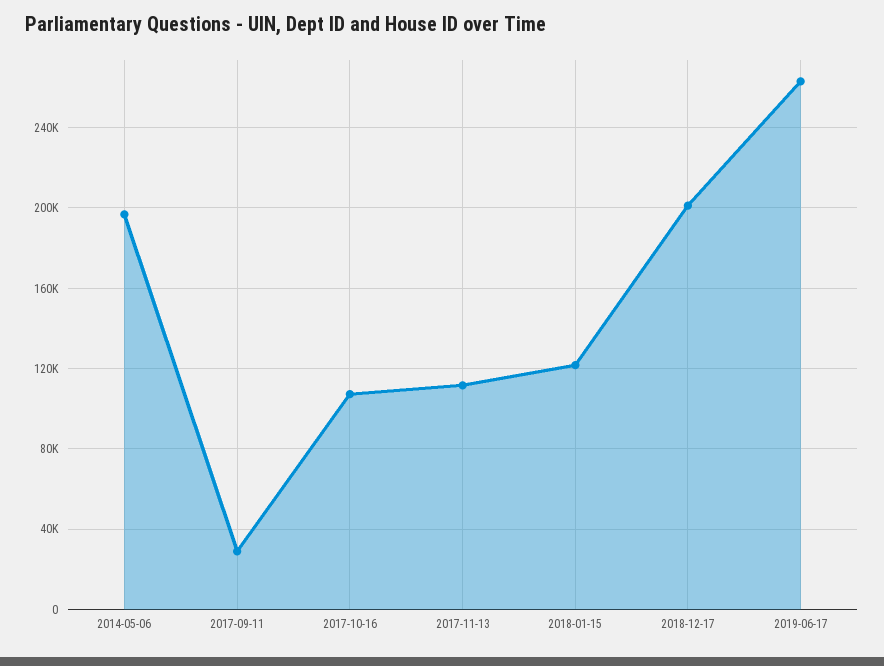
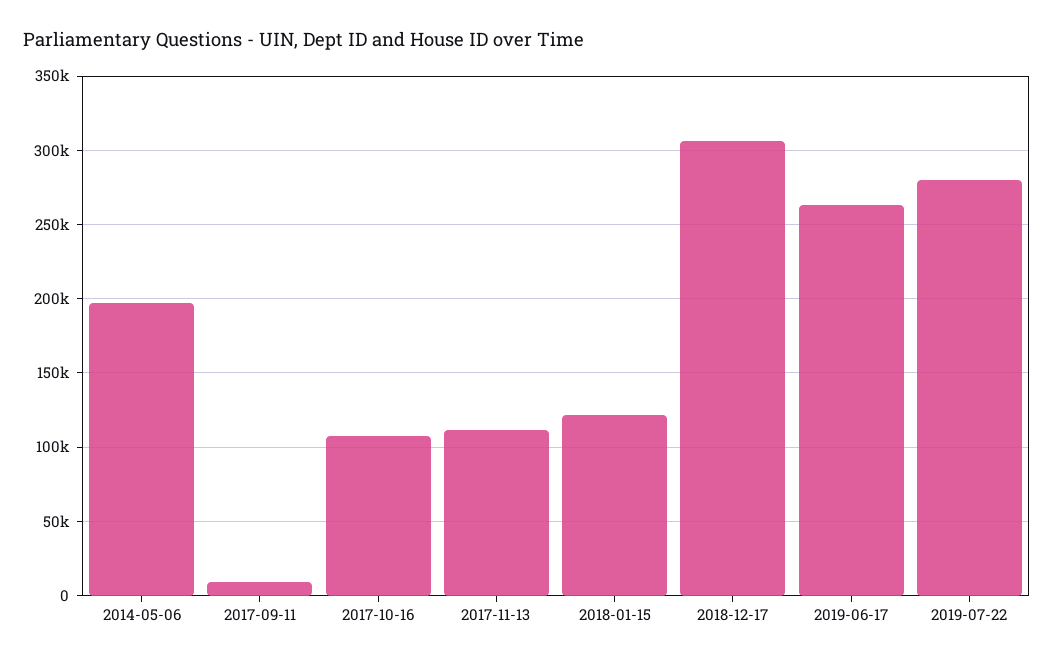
2017-09-11: 30000 -> 10000
2018-12-17: 200000 -> 305000
2019-07-22: none -> 280000

